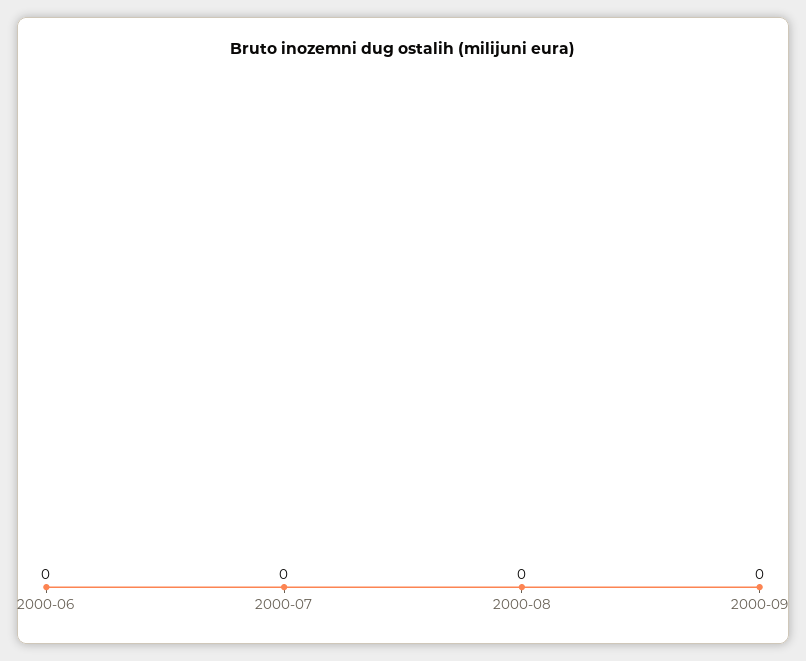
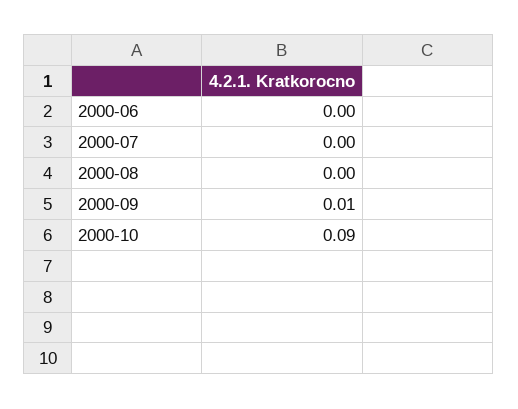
2000-09: 0 -> 0.01
2000-10: none -> 0.09

